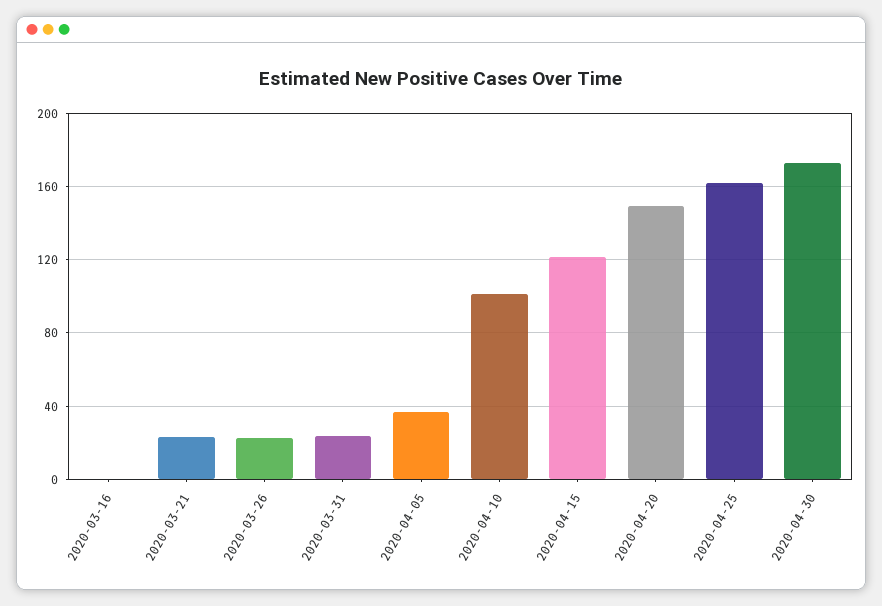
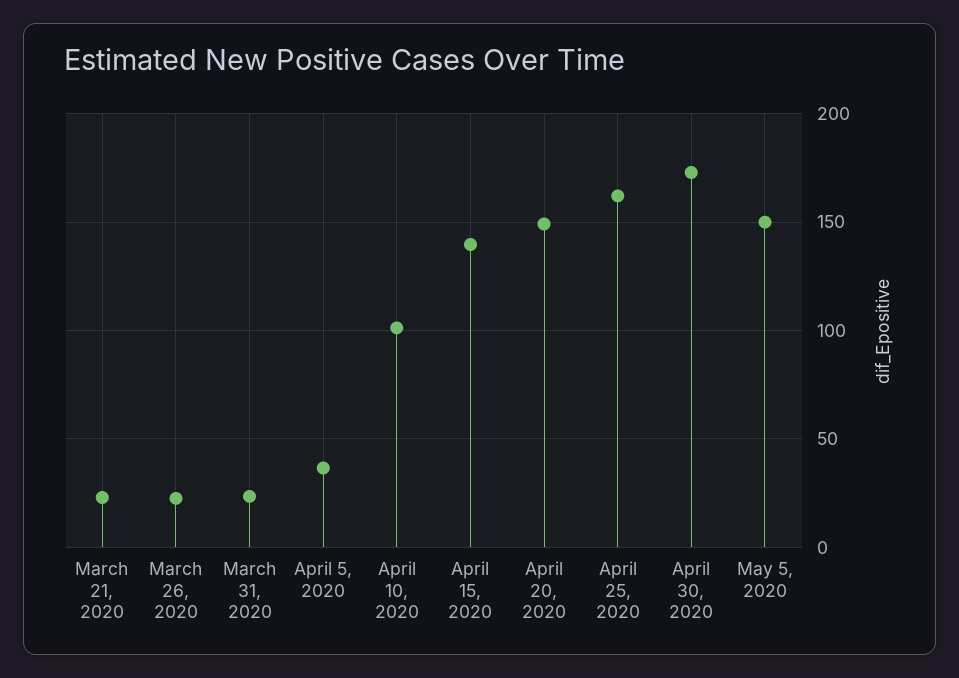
2020-03-16: 0 -> none
2020-04-15: 120 -> 140
May 5, 2020: none -> 150

